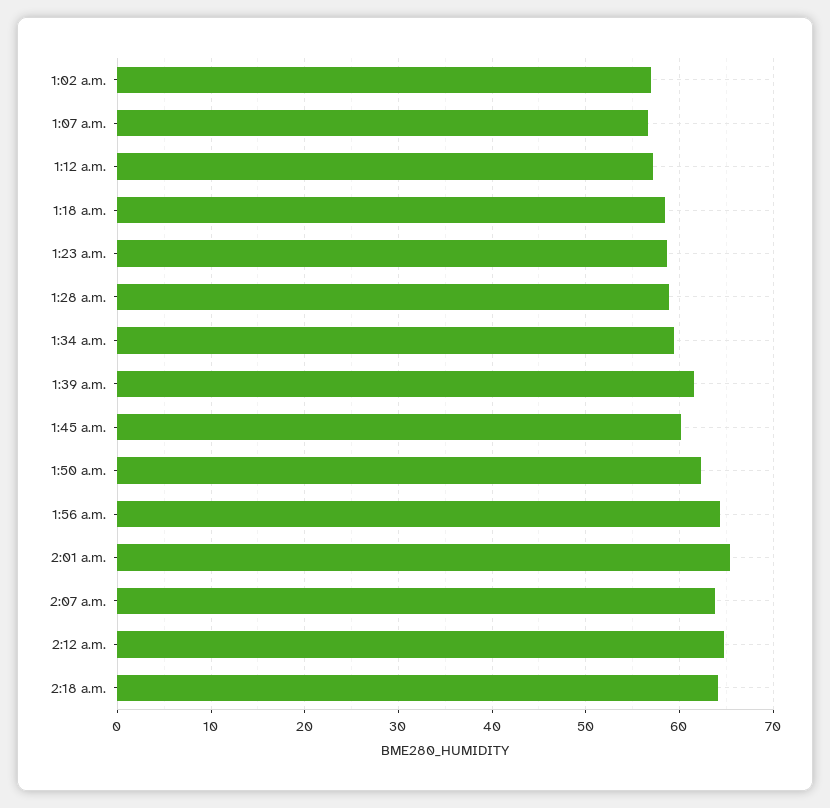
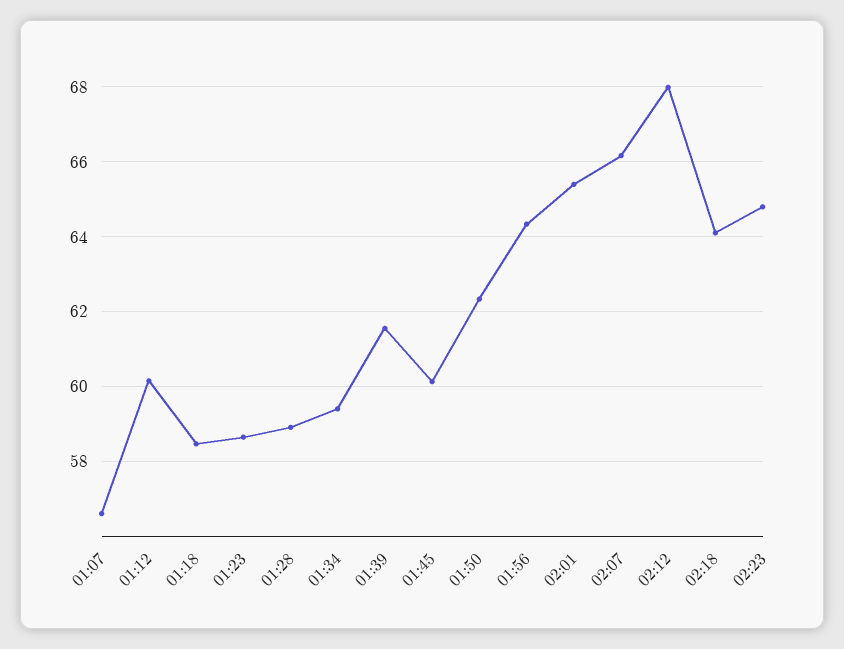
1:02 a.m.: 57 -> none
1:12 a.m.: 57 -> 60.2
2:07 a.m.: 64 -> 66.2
2:12 a.m.: 65 -> 68
02:23: none -> 64.8

